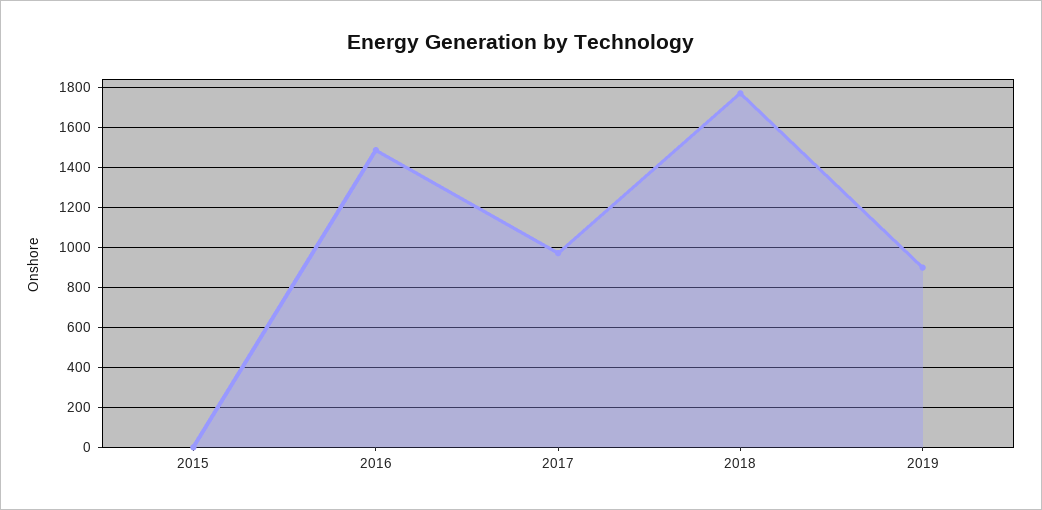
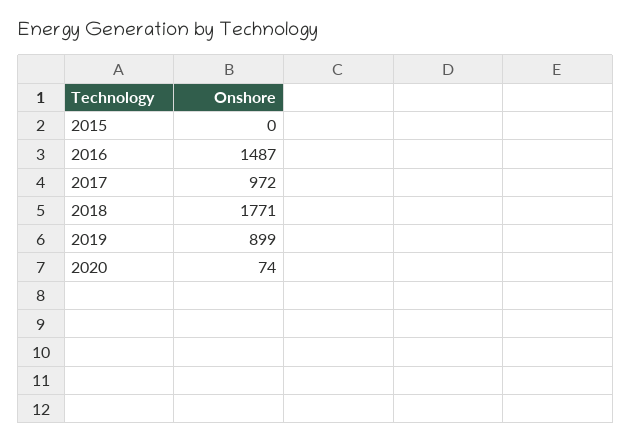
2020: none -> 74

